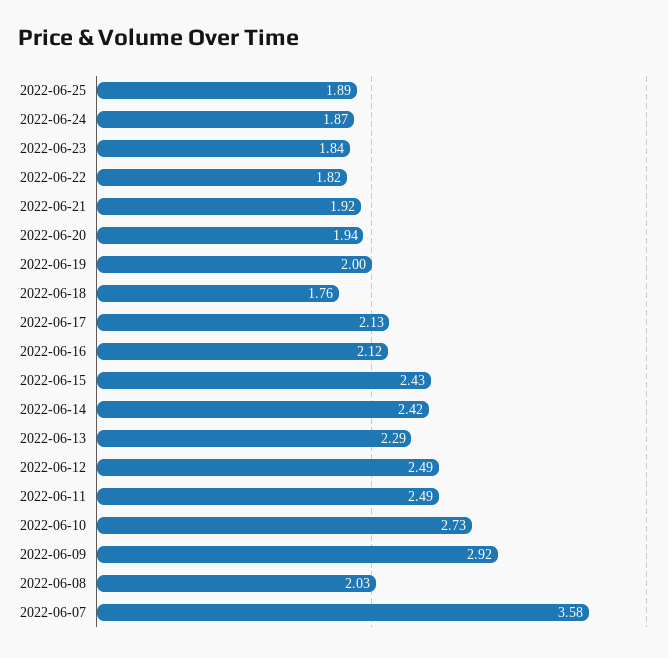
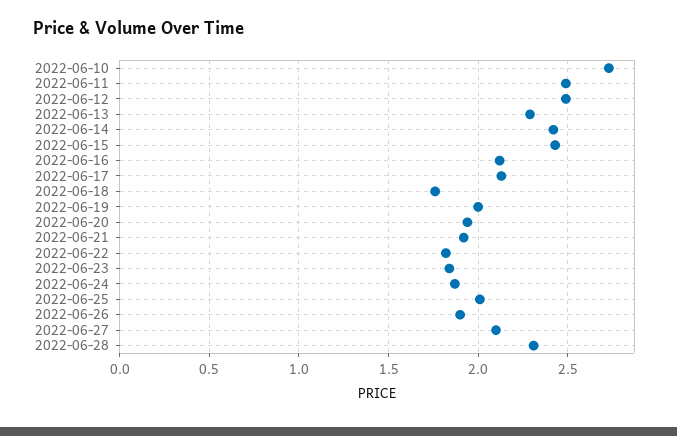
2022-06-25: 1.89 -> 2
2022-06-09: 2.92 -> none
2022-06-08: 2.03 -> none
2022-06-07: 3.58 -> none
2022-06-26: none -> 1.9
2022-06-27: none -> 2.1
2022-06-28: none -> 2.3

